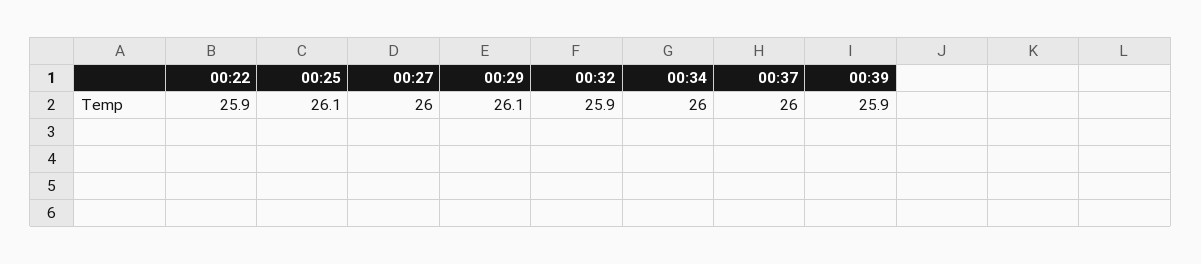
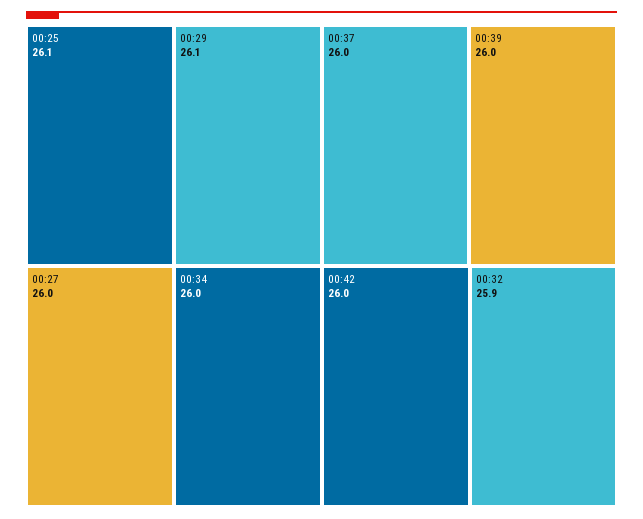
00:22: 25.9 -> none
00:39: 25.9 -> 26
00:42: none -> 26

